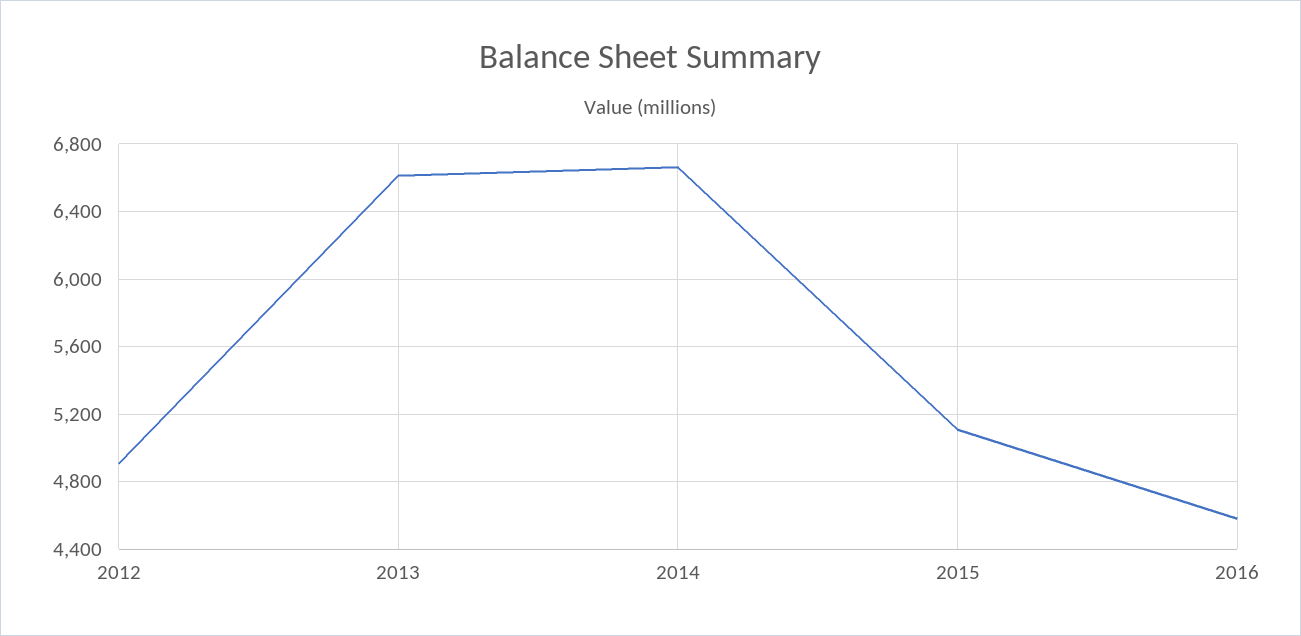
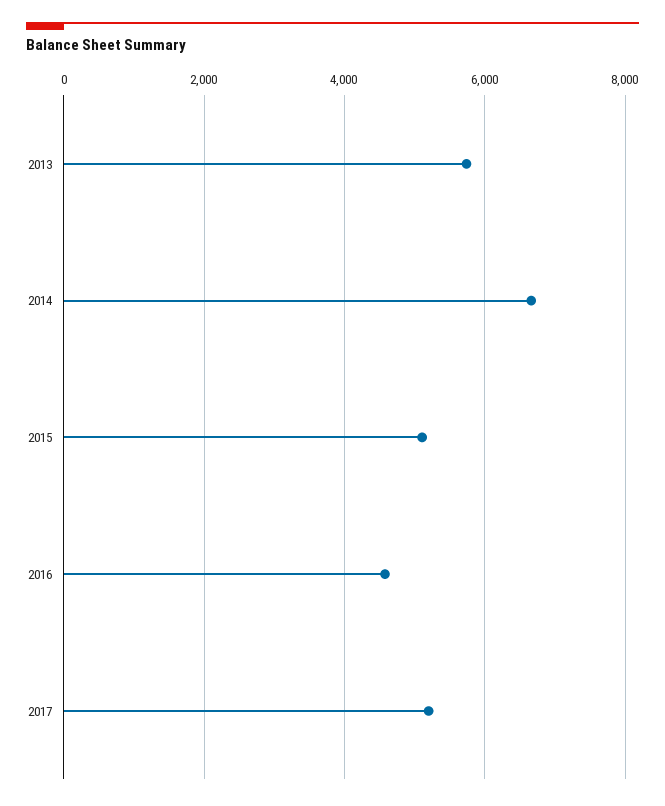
2012: 4900 -> none
2013: 6600 -> 5800
2017: none -> 5200

